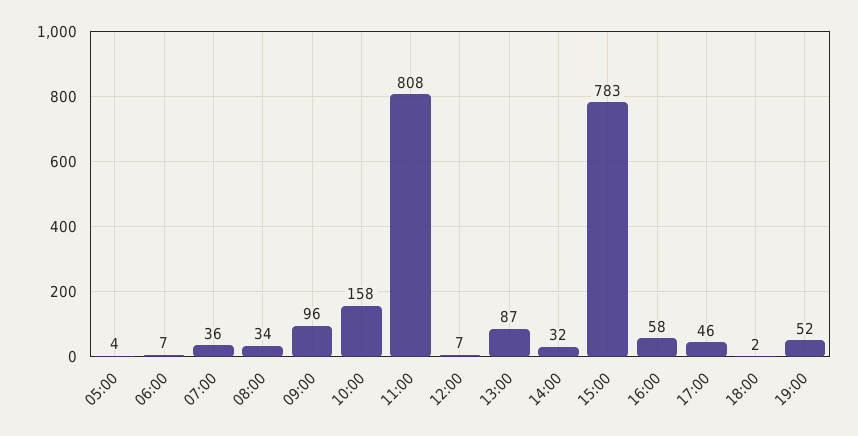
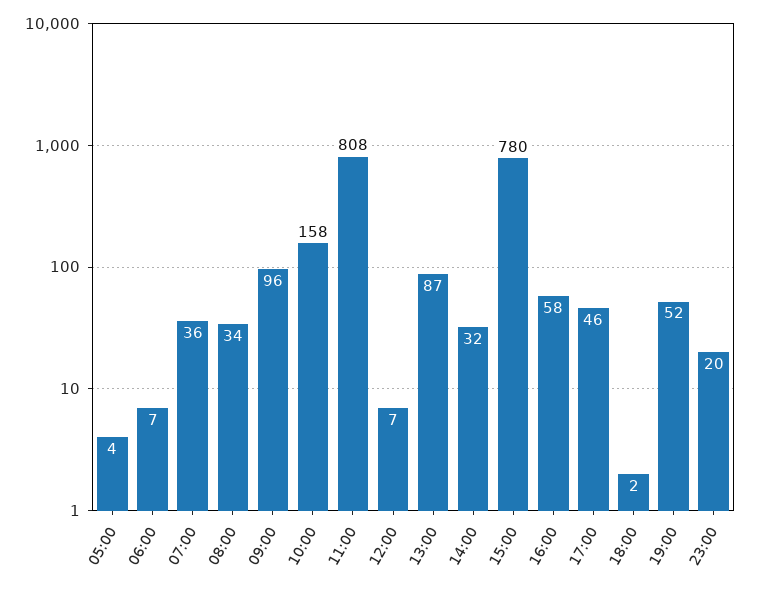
15:00: 783 -> 780
23:00: none -> 20

